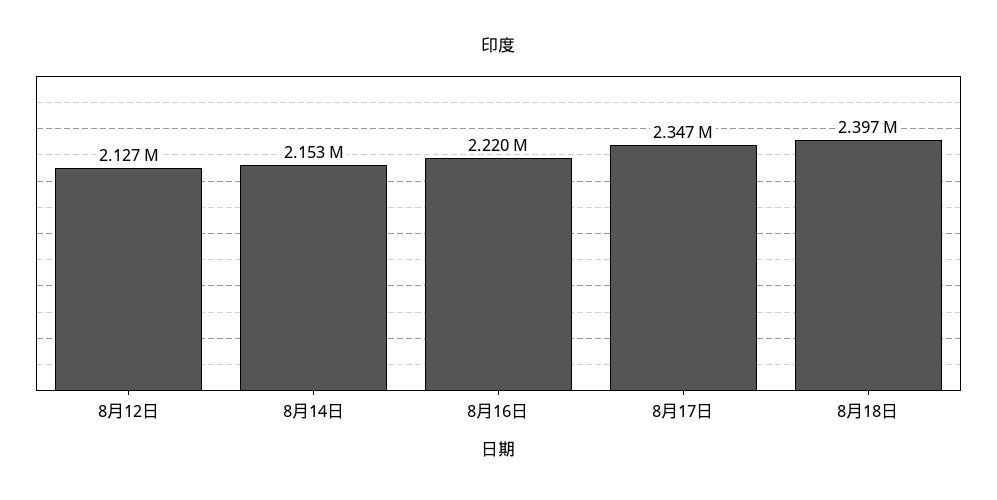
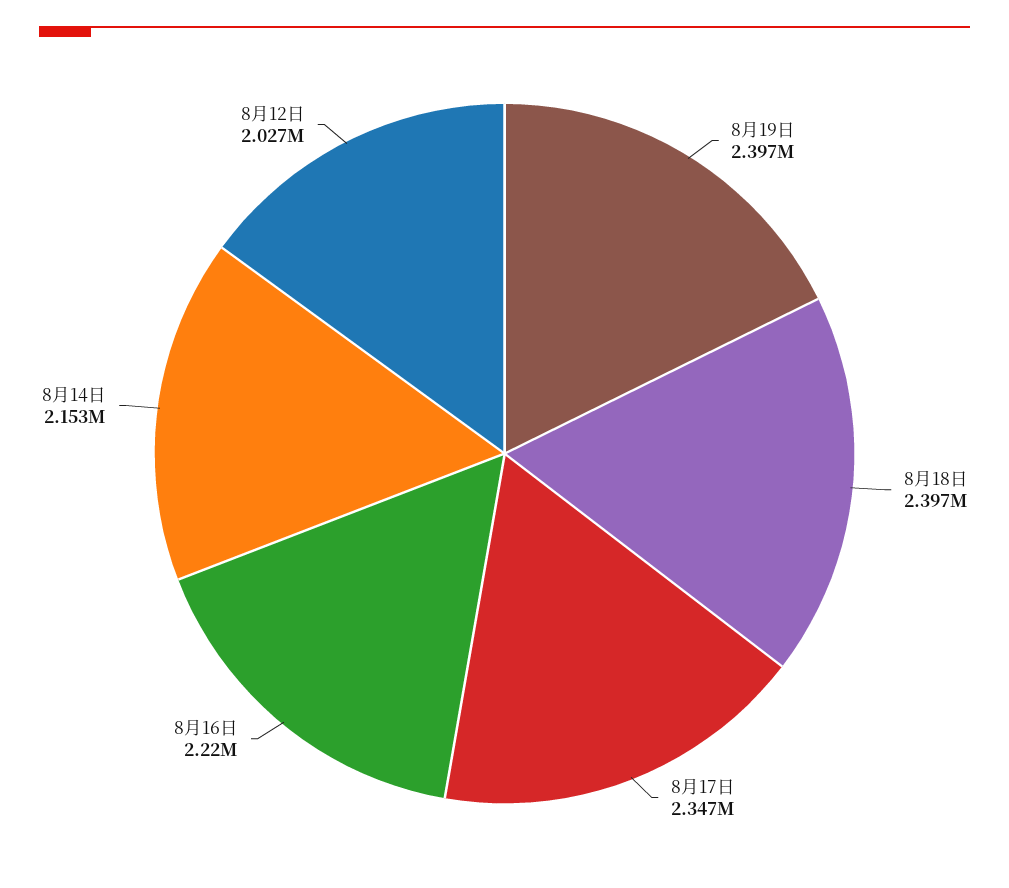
8月12日: 2127000 -> 2027000
8月19日: none -> 2397000

